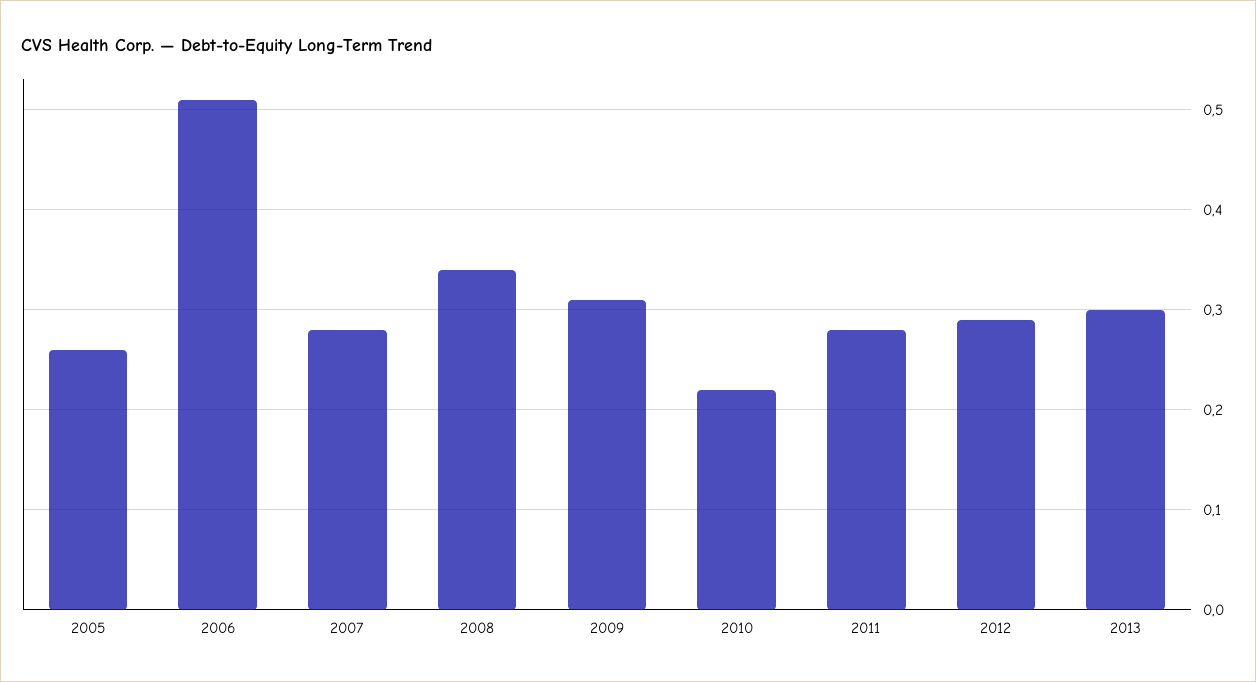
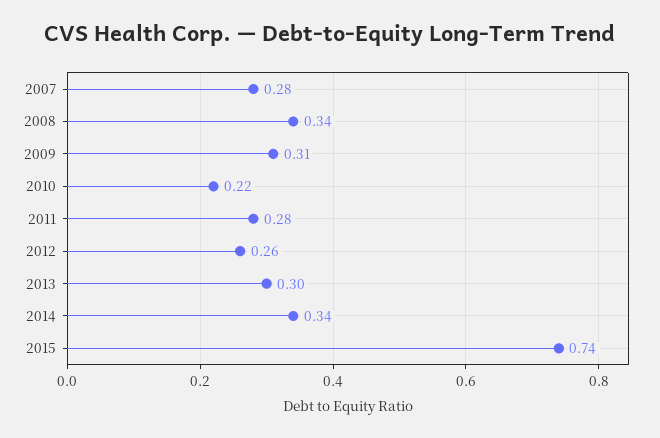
2005: 0.26 -> none
2006: 0.51 -> none
2012: 0.29 -> 0.26
2014: none -> 0.34
2015: none -> 0.74

